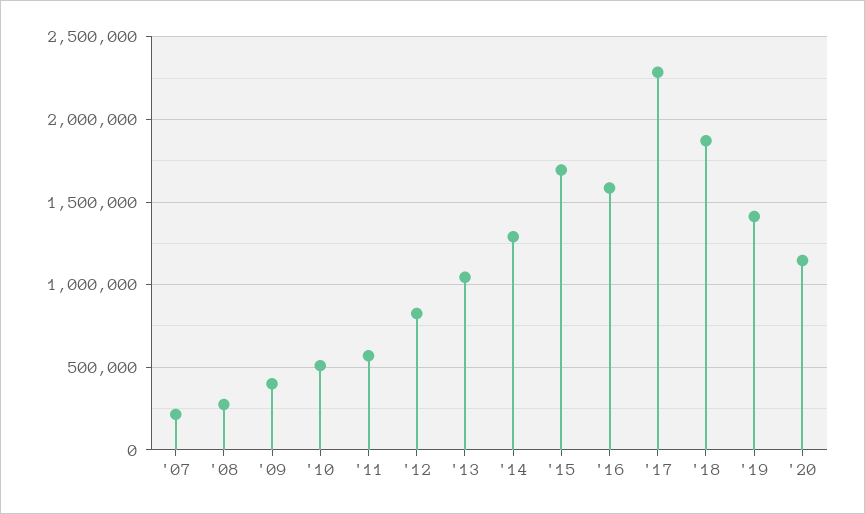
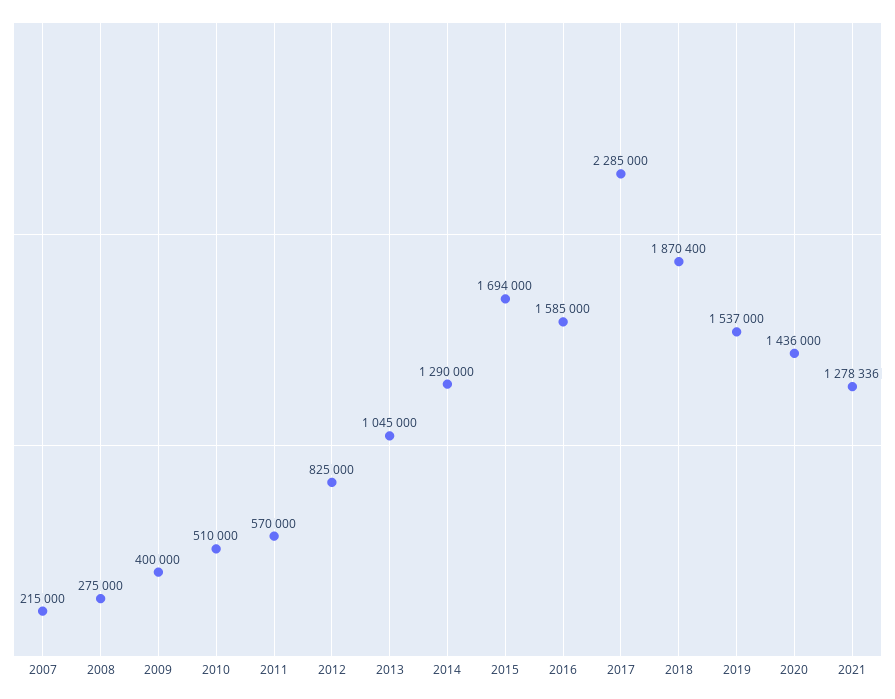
'19: 1400000 -> 1537000
'20: 1150000 -> 1436000
2021: none -> 1278336

